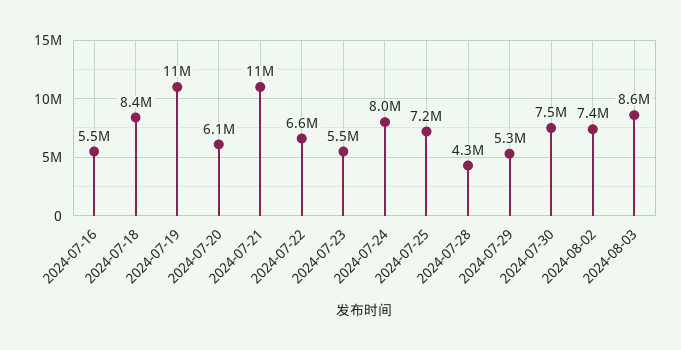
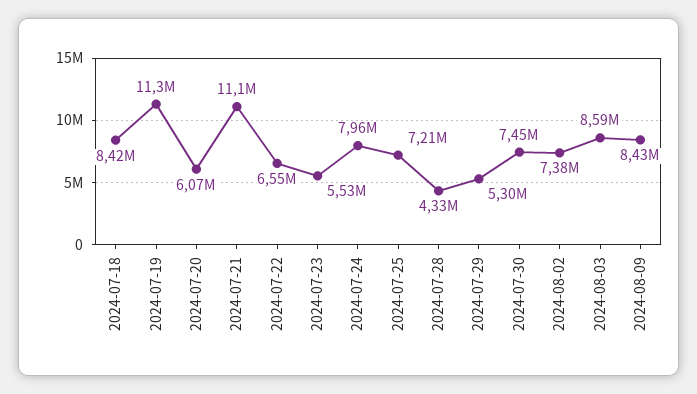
2024-07-16: 5500000 -> none
2024-08-09: none -> 8430000

